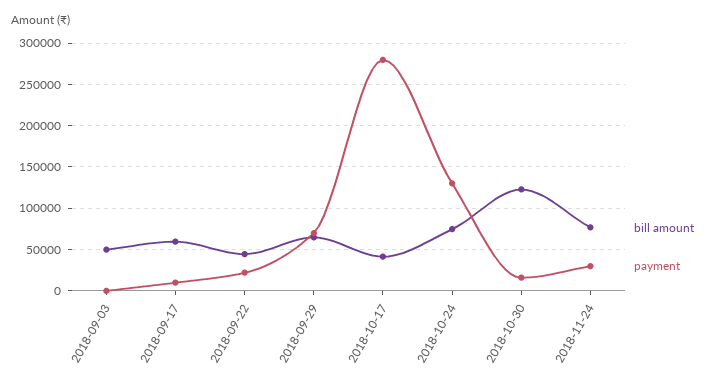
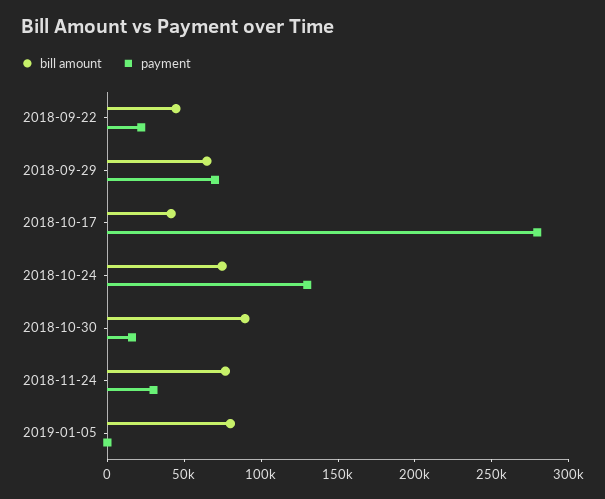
bill amount, 2018-09-03: 50000 -> none
payment, 2018-09-03: 0 -> none
bill amount, 2018-09-17: 60000 -> none
payment, 2018-09-17: 10000 -> none
bill amount, 2018-10-30: 120000 -> 90000
bill amount, 2019-01-05: none -> 80000
payment, 2019-01-05: none -> 0

